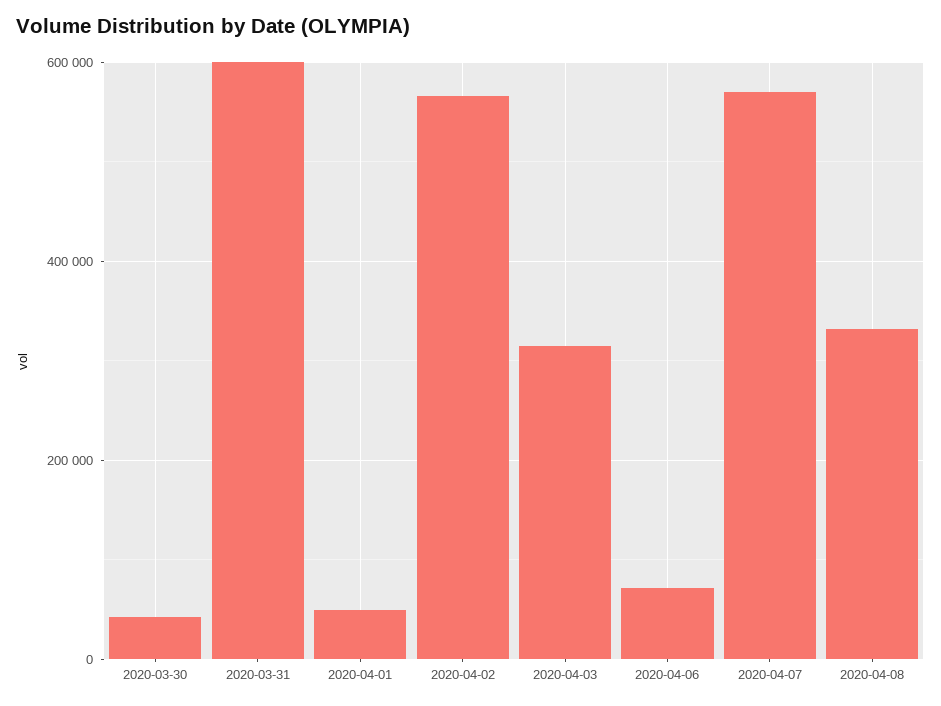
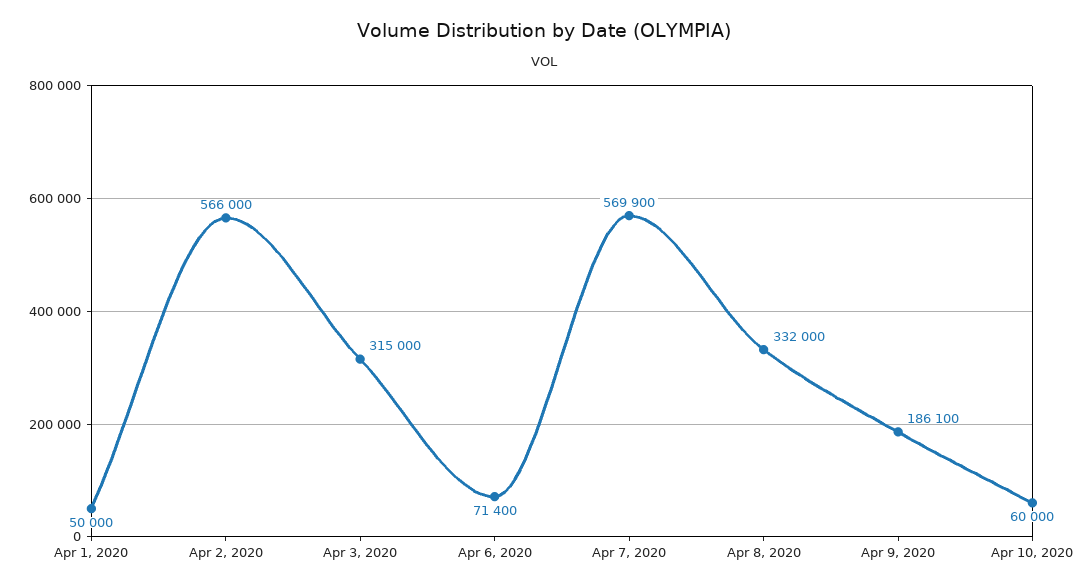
2020-03-30: 40000 -> none
2020-03-31: 600000 -> none
Apr 9, 2020: none -> 186100
Apr 10, 2020: none -> 60000

